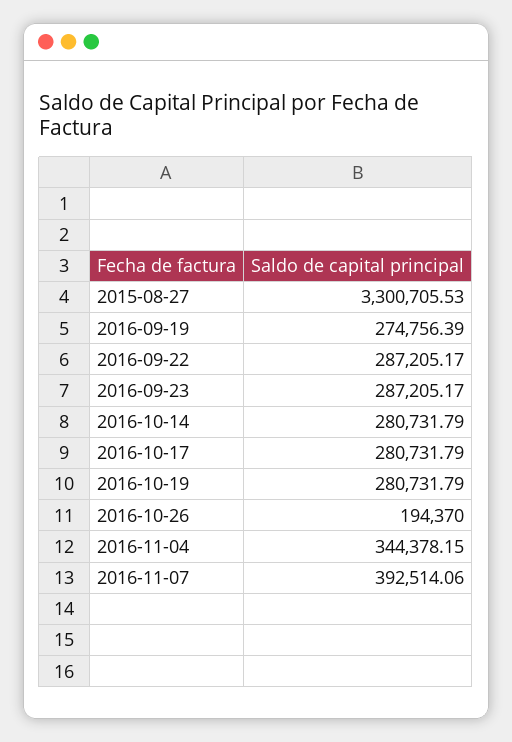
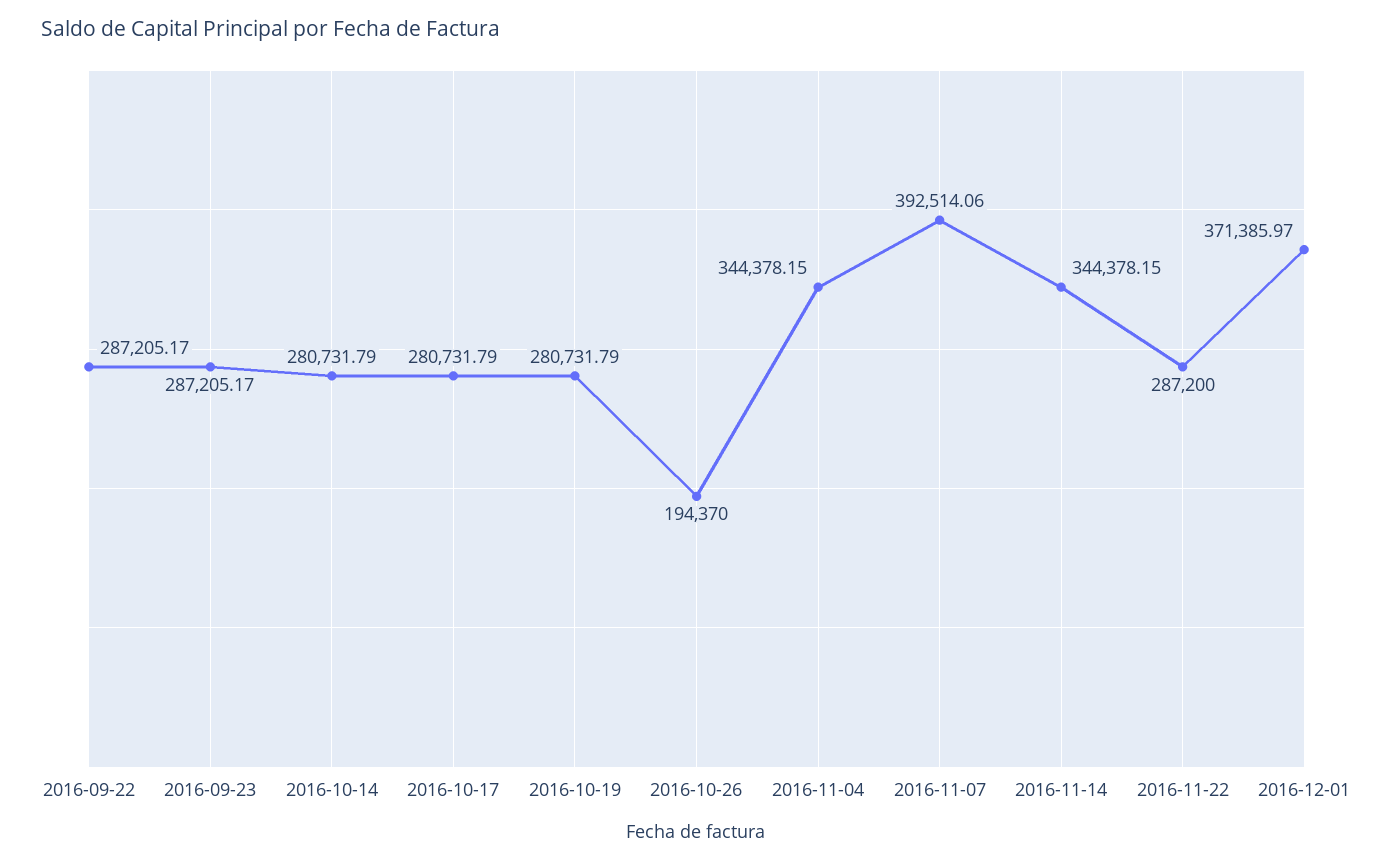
2015-08-27: 3300705.53 -> none
2016-09-19: 274756.39 -> none
2016-11-14: none -> 344378.15
2016-11-22: none -> 287200
2016-12-01: none -> 371385.97

